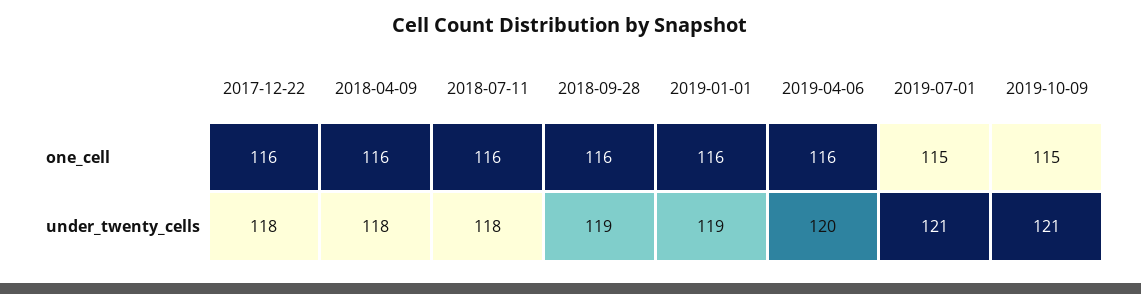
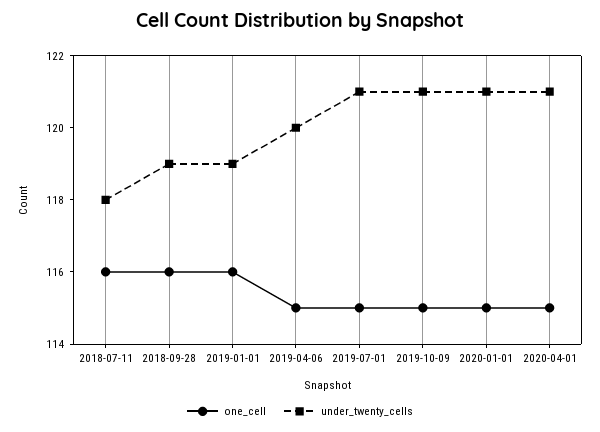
one_cell, 2017-12-22: 116 -> none
one_cell, 2018-04-09: 116 -> none
one_cell, 2019-04-06: 116 -> 115
under_twenty_cells, 2017-12-22: 118 -> none
under_twenty_cells, 2018-04-09: 118 -> none
one_cell, 2020-01-01: none -> 115
under_twenty_cells, 2020-01-01: none -> 121
one_cell, 2020-04-01: none -> 115
under_twenty_cells, 2020-04-01: none -> 121

